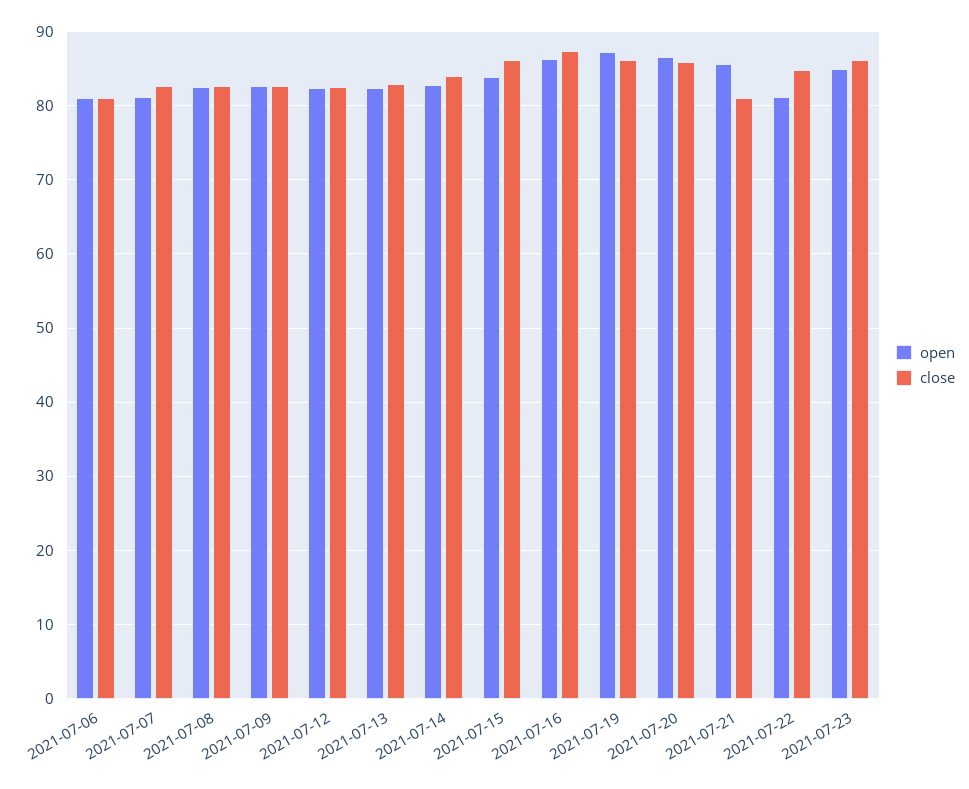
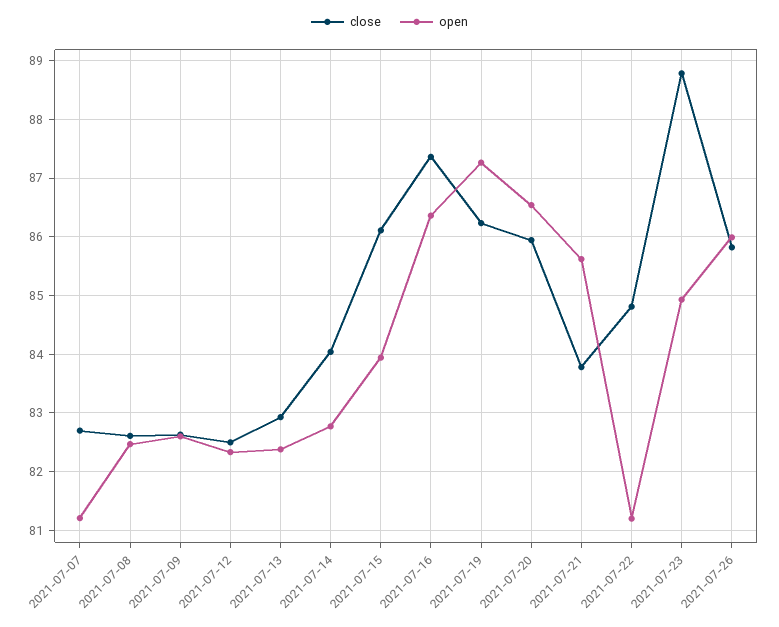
open, 2021-07-06: 81 -> none
close, 2021-07-06: 81 -> none
close, 2021-07-21: 81 -> 83.8
close, 2021-07-23: 86 -> 88.8
close, 2021-07-26: none -> 85.8
open, 2021-07-26: none -> 86

